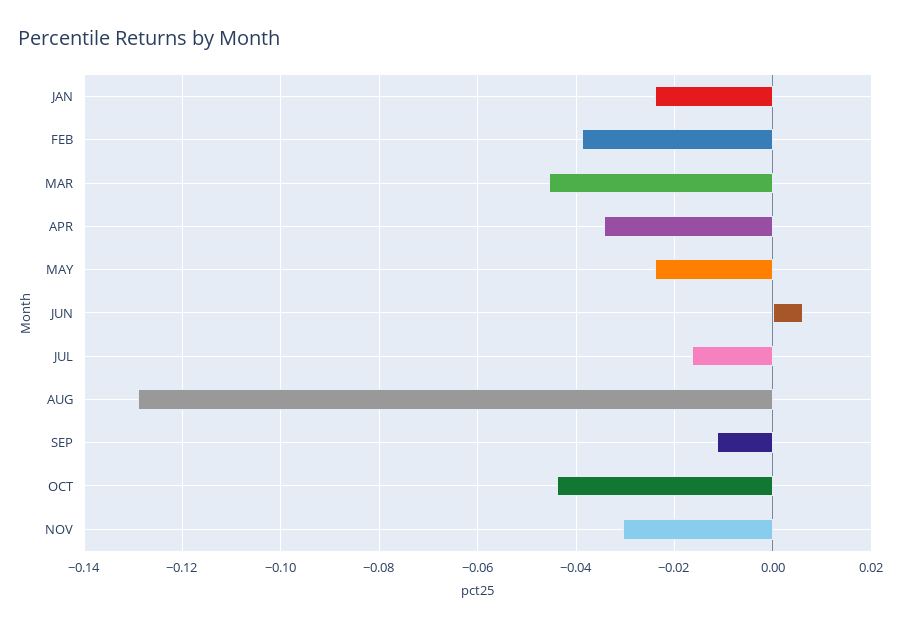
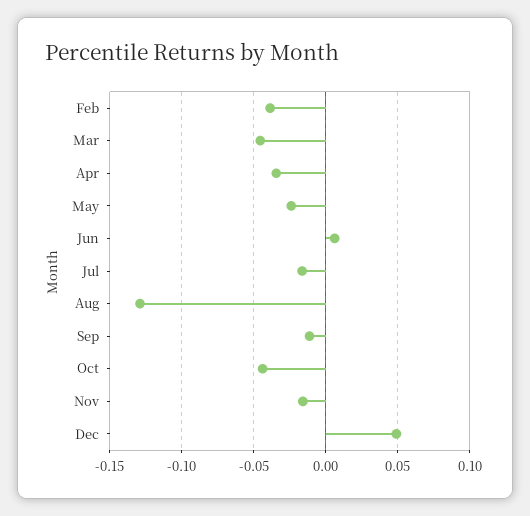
JAN: -0.024 -> none
NOV: -0.03 -> -0.015
Dec: none -> 0.05

